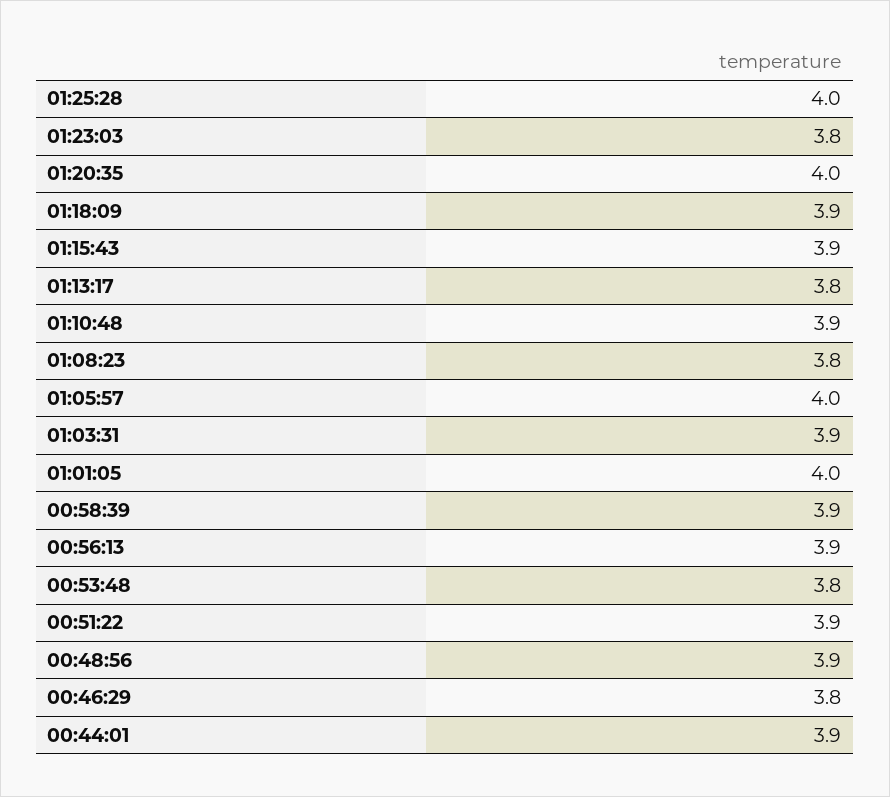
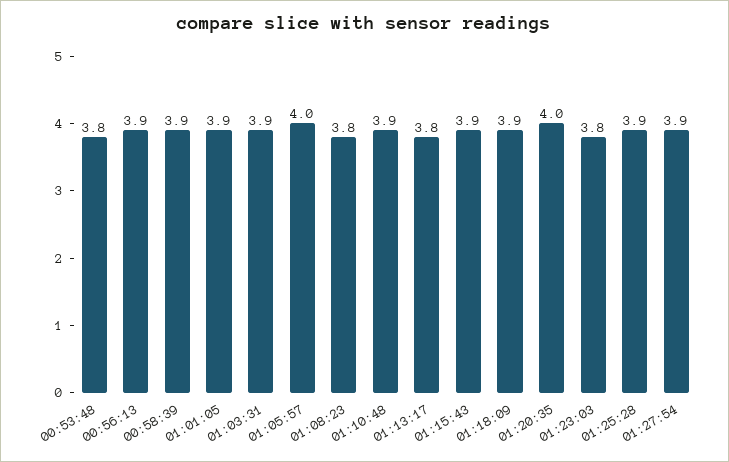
01:25:28: 4 -> 3.9
01:01:05: 4 -> 3.9
00:51:22: 3.9 -> none
00:48:56: 3.9 -> none
00:46:29: 3.8 -> none
00:44:01: 3.9 -> none
01:27:54: none -> 3.9

